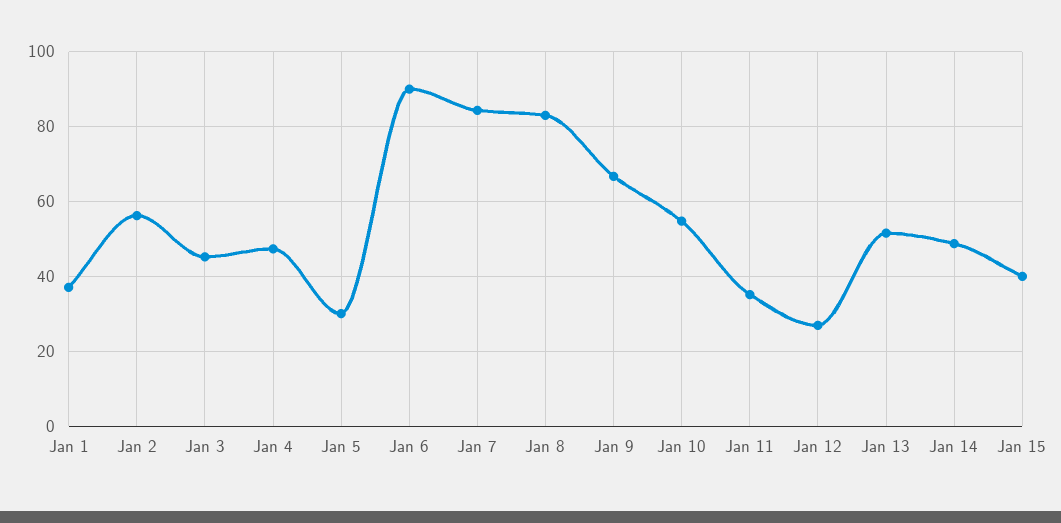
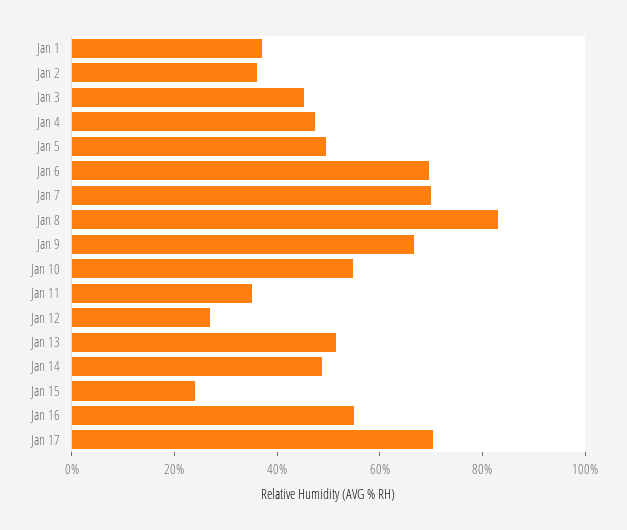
Jan 2: 56 -> 35
Jan 5: 30 -> 50
Jan 6: 90 -> 70
Jan 7: 84 -> 70
Jan 15: 40 -> 25
Jan 16: none -> 55
Jan 17: none -> 70

